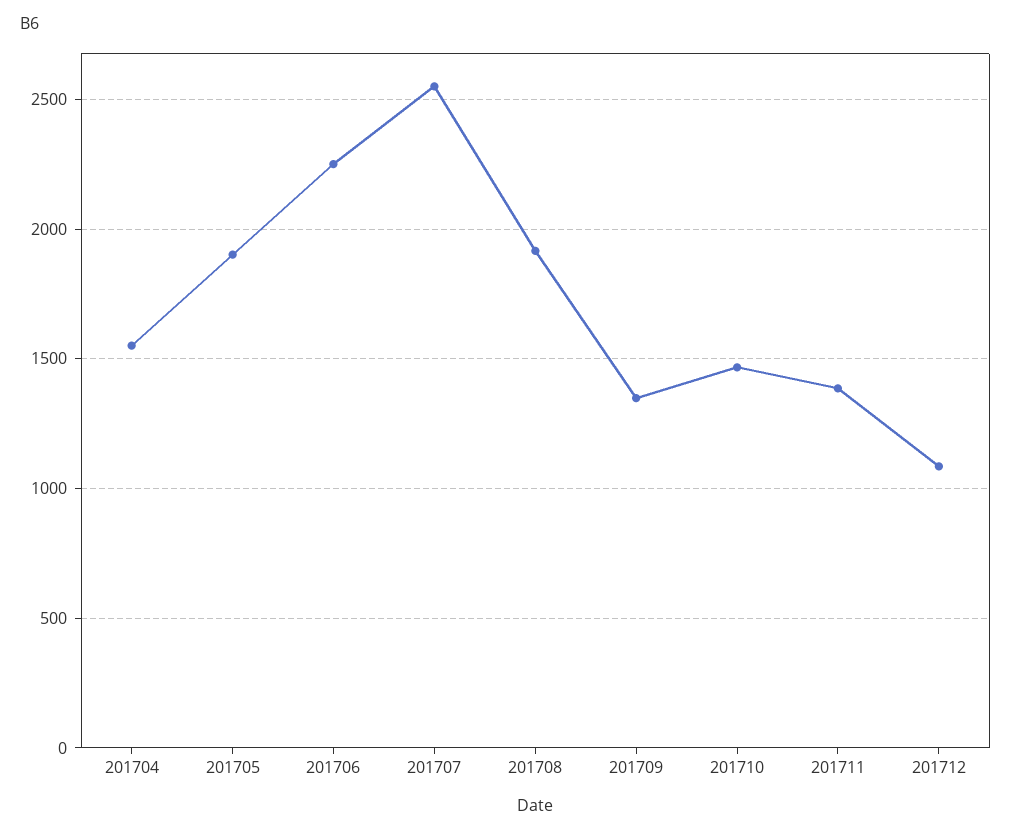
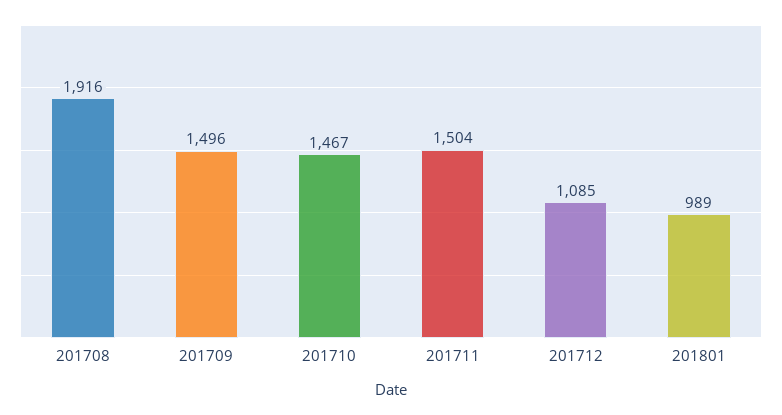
201704: 1550 -> none
201705: 1900 -> none
201706: 2250 -> none
201707: 2550 -> none
201709: 1350 -> 1496
201711: 1400 -> 1504
201801: none -> 989

